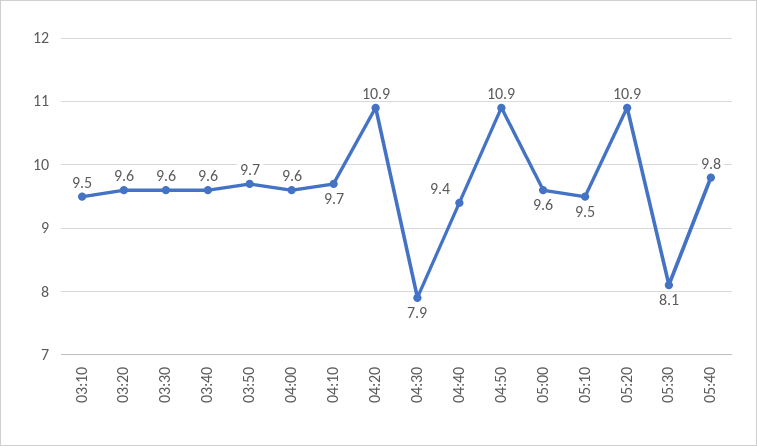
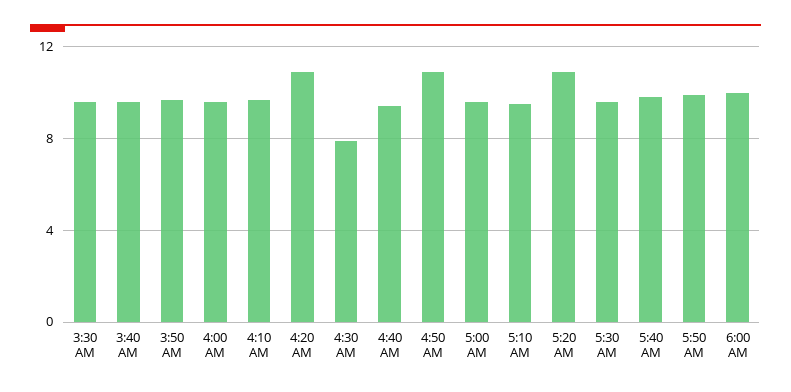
03:10: 9.5 -> none
03:20: 9.6 -> none
05:30: 8.1 -> 9.5
5:50 AM: none -> 10
6:00 AM: none -> 10

